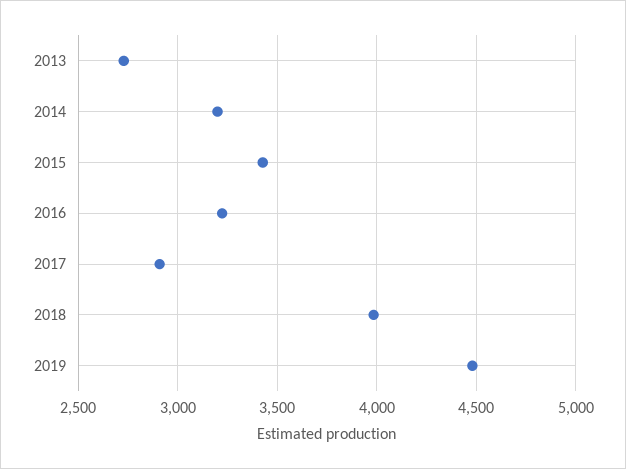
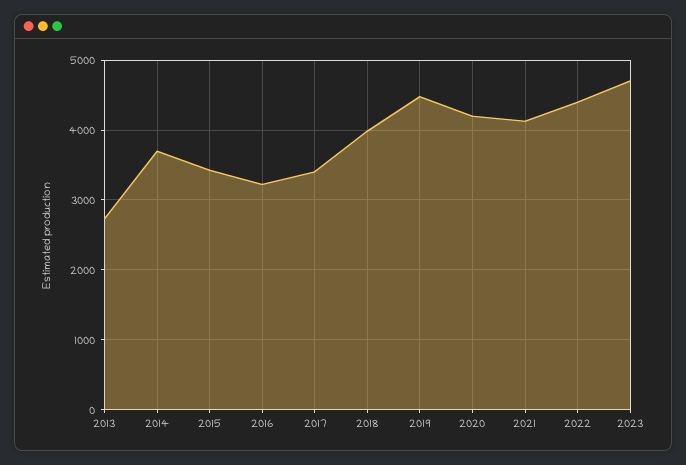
2014: 3200 -> 3700
2017: 2900 -> 3400
2020: none -> 4200
2021: none -> 4100
2022: none -> 4400
2023: none -> 4700

